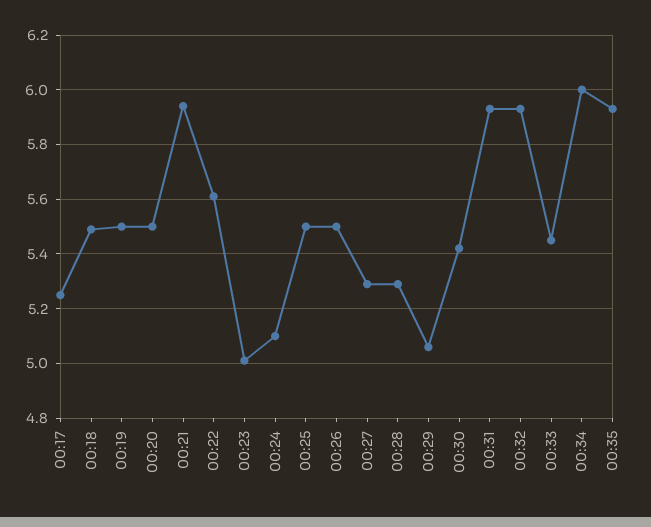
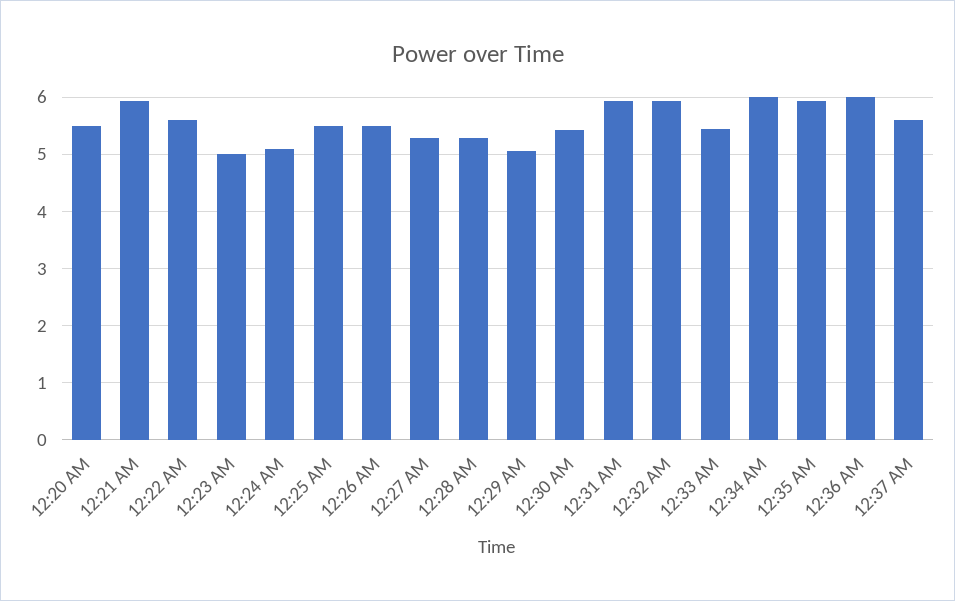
00:17: 5.25 -> none
00:18: 5.5 -> none
00:19: 5.5 -> none
12:36 AM: none -> 6
12:37 AM: none -> 5.6

